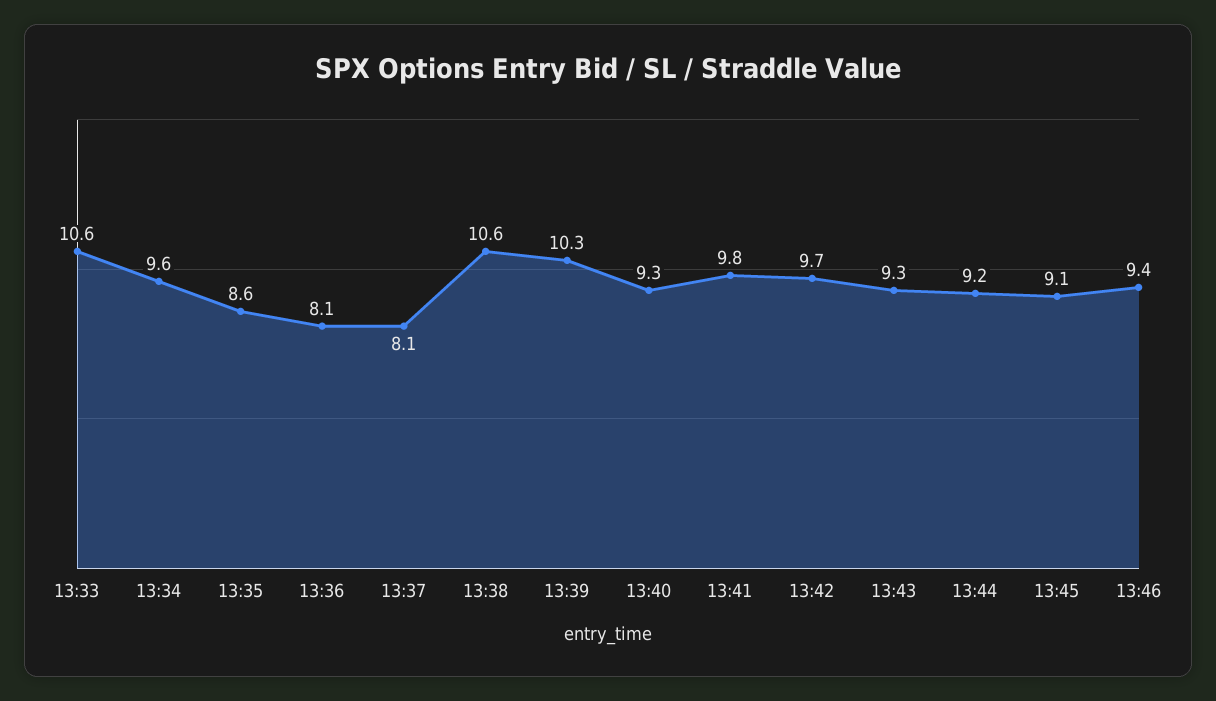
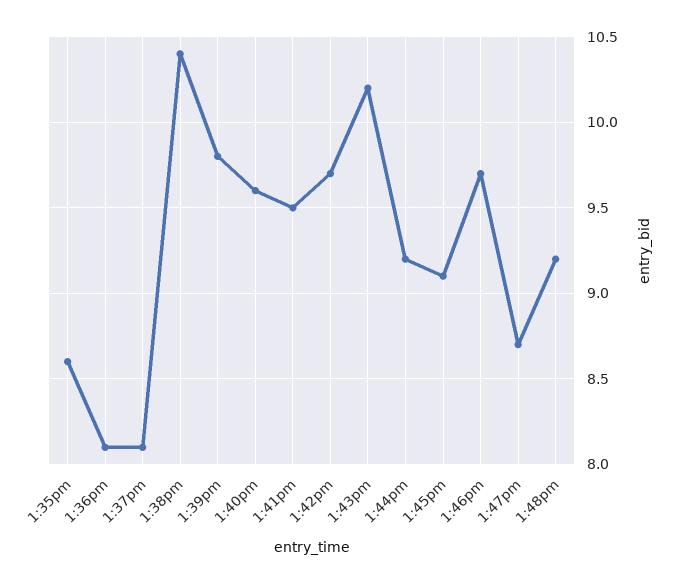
13:33: 10.6 -> none
13:34: 9.6 -> none
13:38: 10.6 -> 10.4
13:39: 10.3 -> 9.8
13:40: 9.3 -> 9.6
13:41: 9.8 -> 9.5
13:43: 9.3 -> 10.2
13:46: 9.4 -> 9.7
1:47pm: none -> 8.7
1:48pm: none -> 9.2

